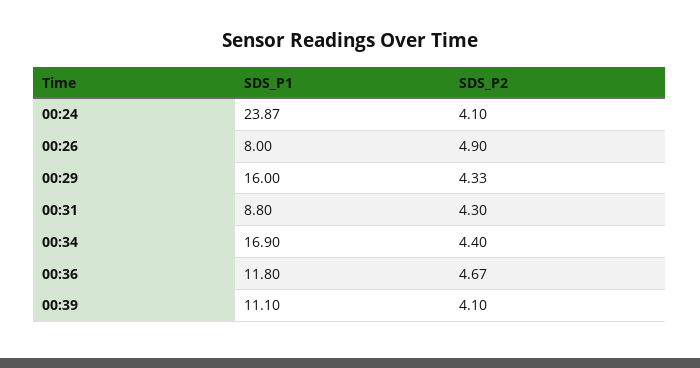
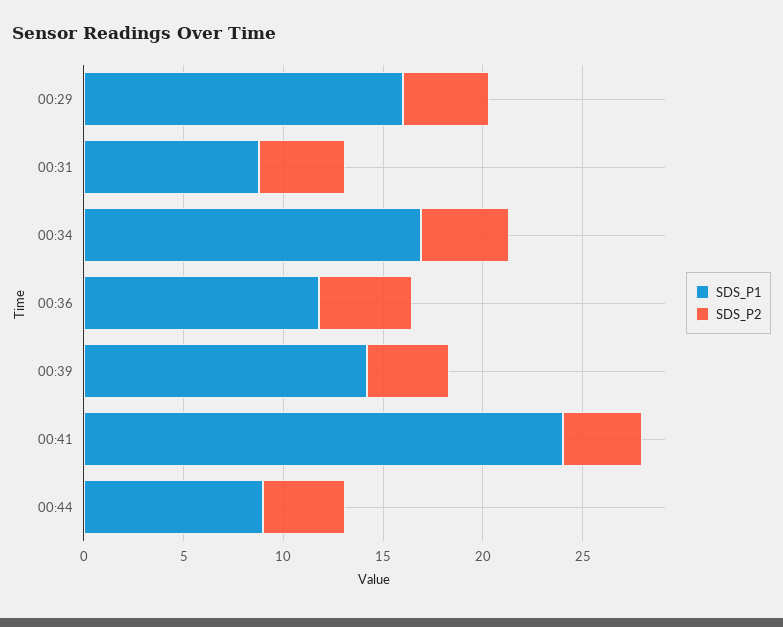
SDS_P1, 00:24: 23.87 -> none
SDS_P2, 00:24: 4.1 -> none
SDS_P1, 00:26: 8 -> none
SDS_P2, 00:26: 4.9 -> none
SDS_P1, 00:39: 11.1 -> 14
SDS_P1, 00:41: none -> 24
SDS_P2, 00:41: none -> 4
SDS_P1, 00:44: none -> 9
SDS_P2, 00:44: none -> 4

